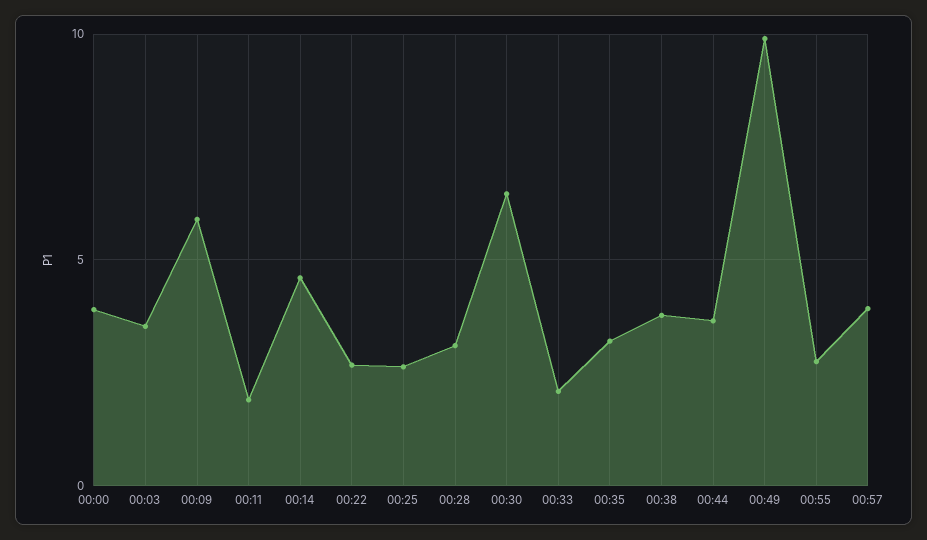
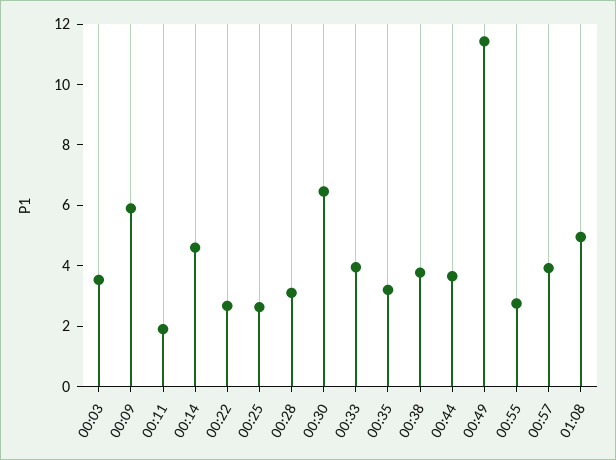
00:00: 4 -> none
00:33: 2 -> 4
00:49: 10 -> 11.5
01:08: none -> 5

